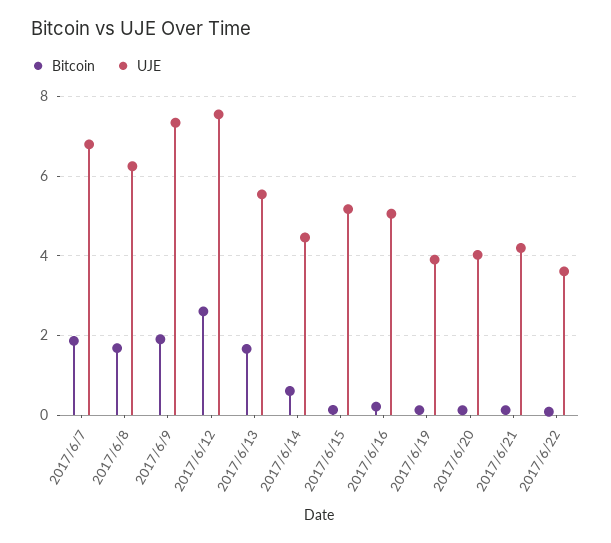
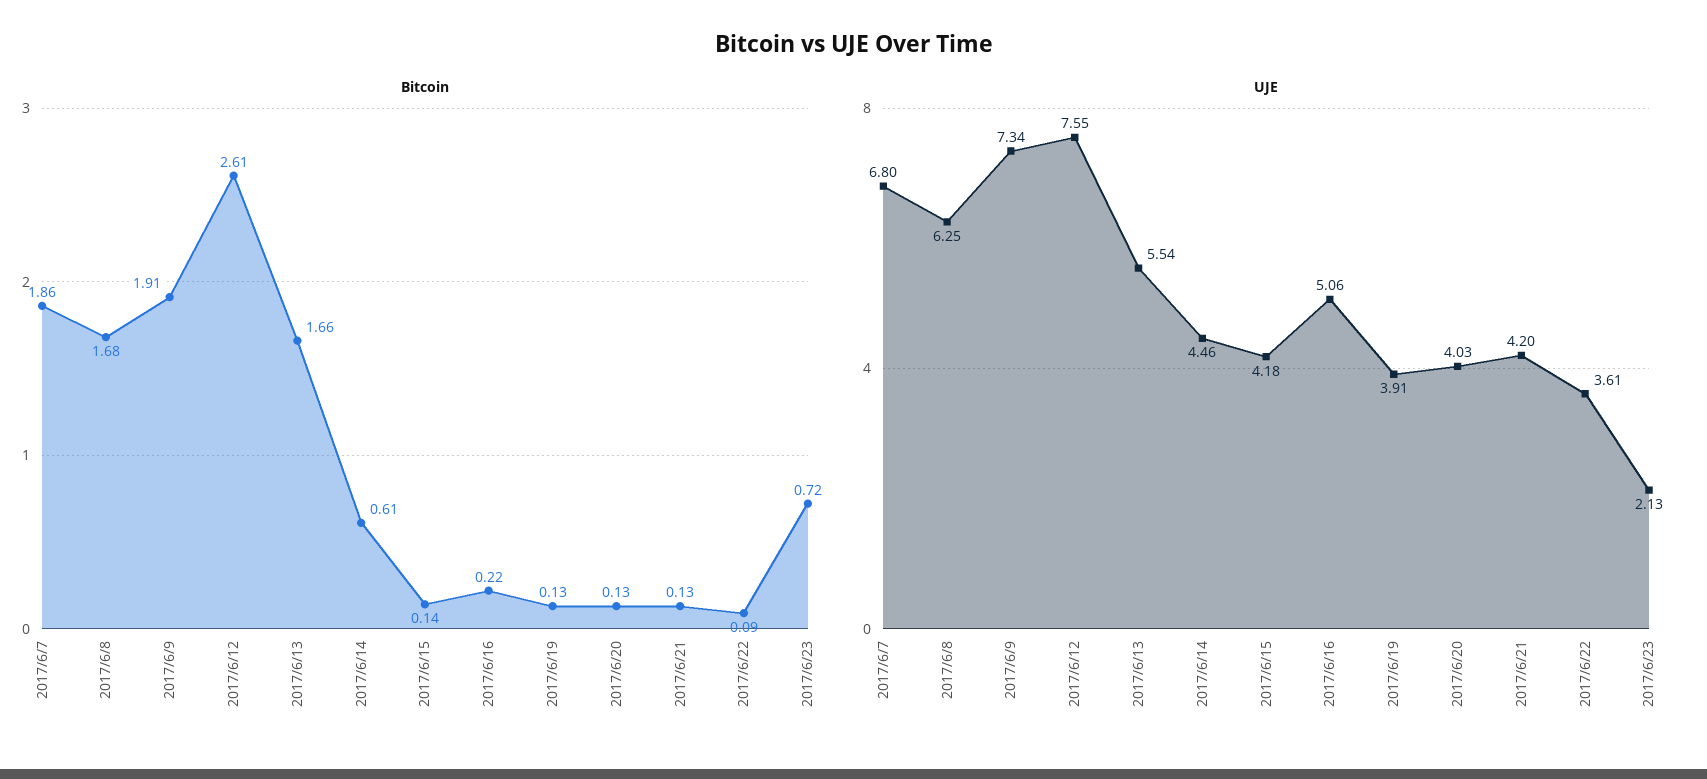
UJE, 2017/6/15: 5.2 -> 4.18
Bitcoin, 2017/6/23: none -> 0.72
UJE, 2017/6/23: none -> 2.13

